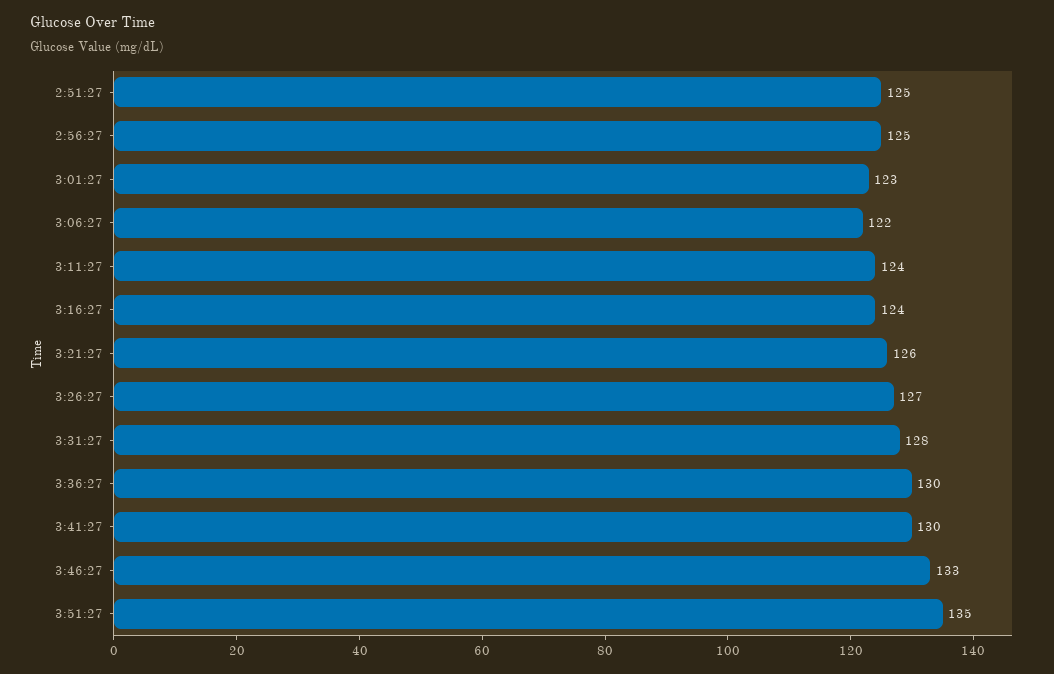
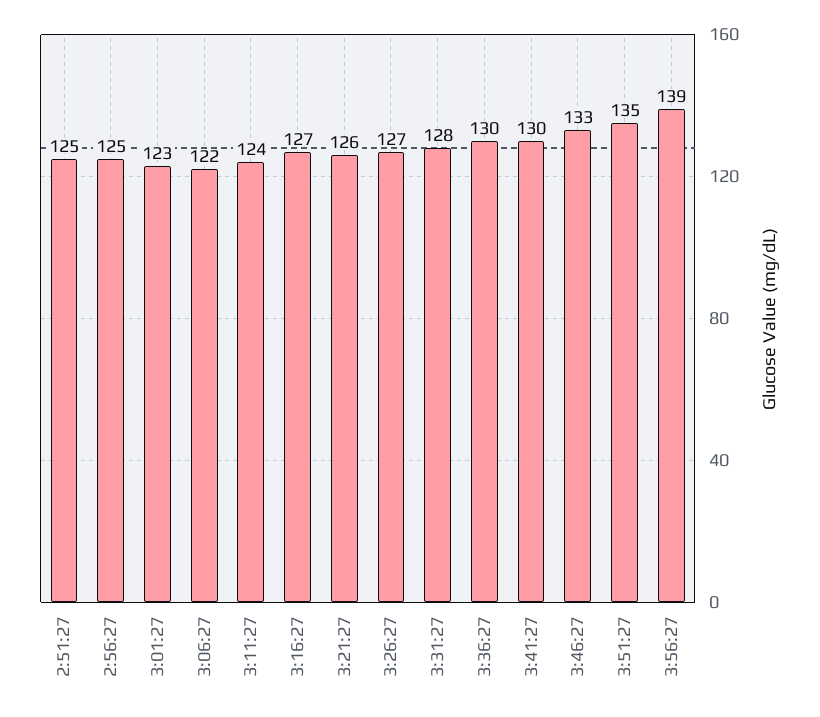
3:16:27: 124 -> 127
3:56:27: none -> 139

